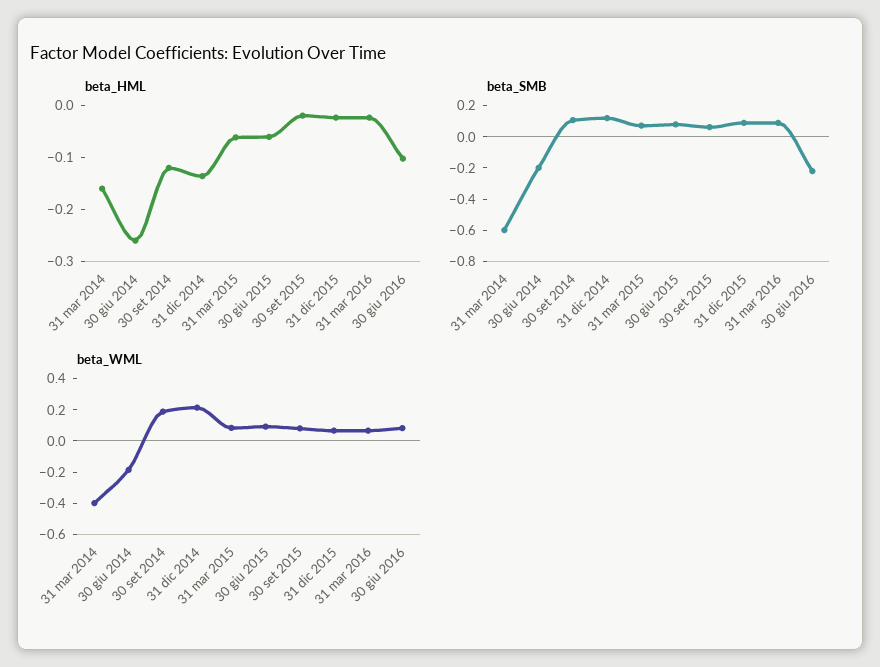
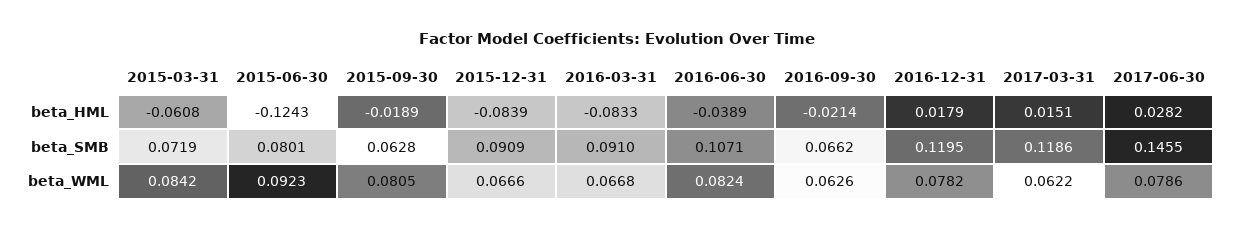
beta_HML, 31 mar 2014: -0.16 -> none
beta_HML, 30 giu 2014: -0.26 -> none
beta_HML, 30 set 2014: -0.12 -> none
beta_HML, 31 dic 2014: -0.14 -> none
beta_HML, 30 giu 2015: -0.06 -> -0.1243
beta_HML, 31 dic 2015: -0.02 -> -0.0839
beta_HML, 31 mar 2016: -0.02 -> -0.0833
beta_HML, 30 giu 2016: -0.1 -> -0.0389
beta_SMB, 31 mar 2014: -0.6 -> none
beta_SMB, 30 giu 2014: -0.2 -> none
beta_SMB, 30 set 2014: 0.1 -> none
beta_SMB, 31 dic 2014: 0.1 -> none
beta_SMB, 30 giu 2016: -0.2 -> 0.1071
beta_WML, 31 mar 2014: -0.4 -> none
beta_WML, 30 giu 2014: -0.2 -> none
beta_WML, 30 set 2014: 0.2 -> none
beta_WML, 31 dic 2014: 0.2 -> none
beta_HML, 2016-09-30: none -> -0.0214
beta_HML, 2016-12-31: none -> 0.0179
beta_HML, 2017-03-31: none -> 0.0151
beta_HML, 2017-06-30: none -> 0.0282
beta_SMB, 2016-09-30: none -> 0.0662
beta_SMB, 2016-12-31: none -> 0.1195
beta_SMB, 2017-03-31: none -> 0.1186
beta_SMB, 2017-06-30: none -> 0.1455
beta_WML, 2016-09-30: none -> 0.0626
beta_WML, 2016-12-31: none -> 0.0782
beta_WML, 2017-03-31: none -> 0.0622
beta_WML, 2017-06-30: none -> 0.0786

